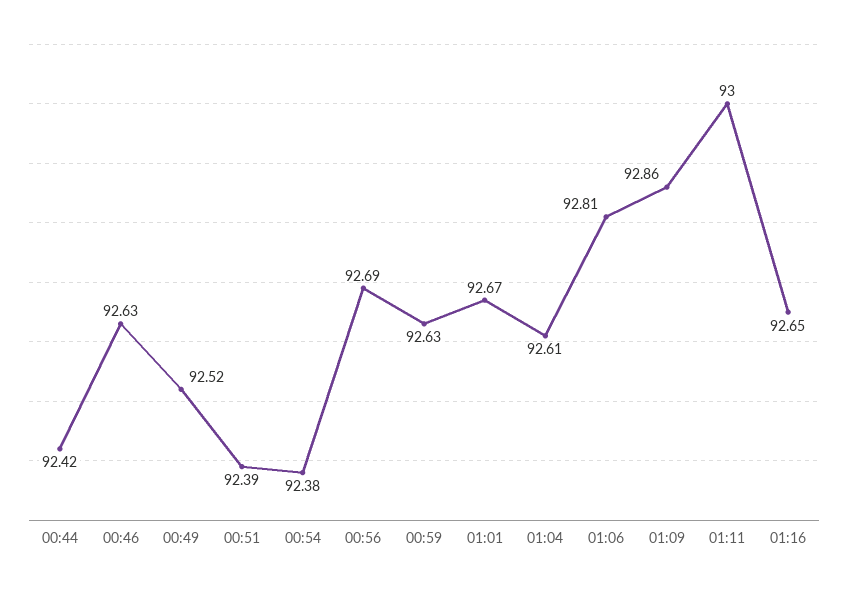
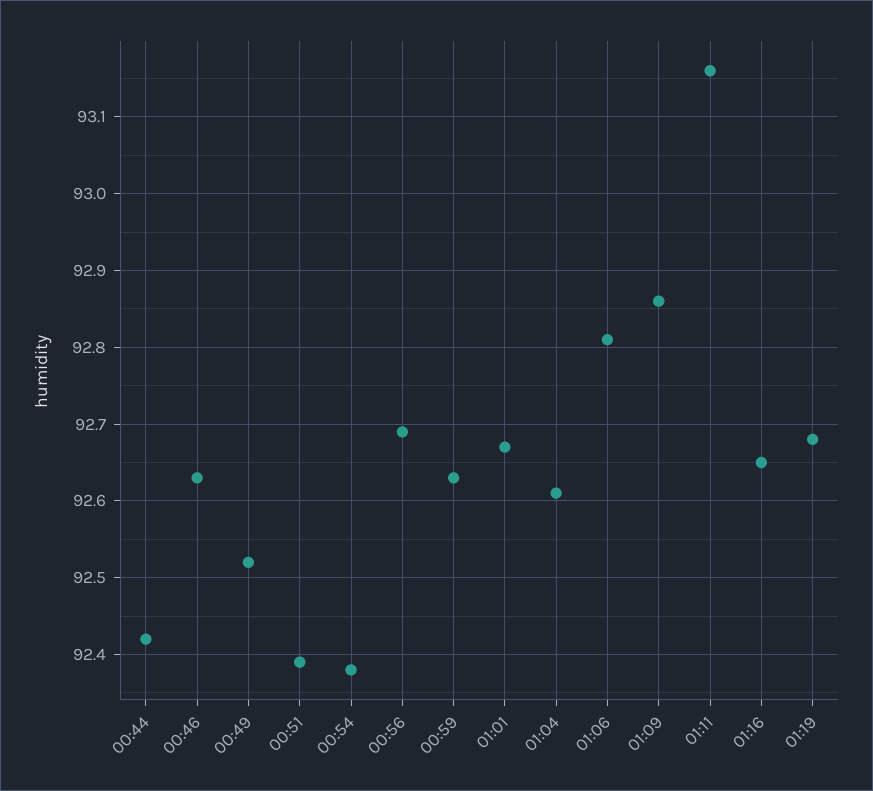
01:11: 93 -> 93.16
01:19: none -> 92.68

